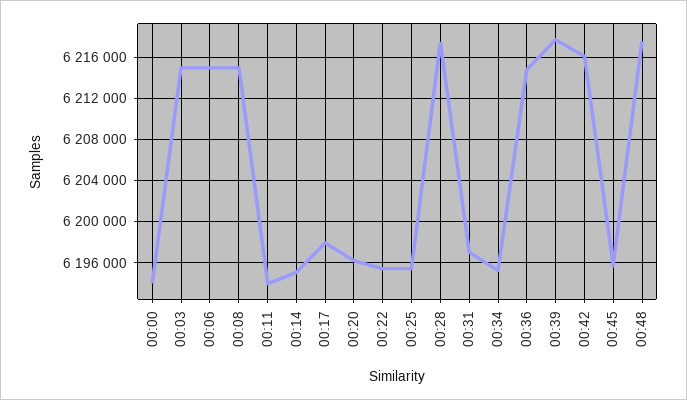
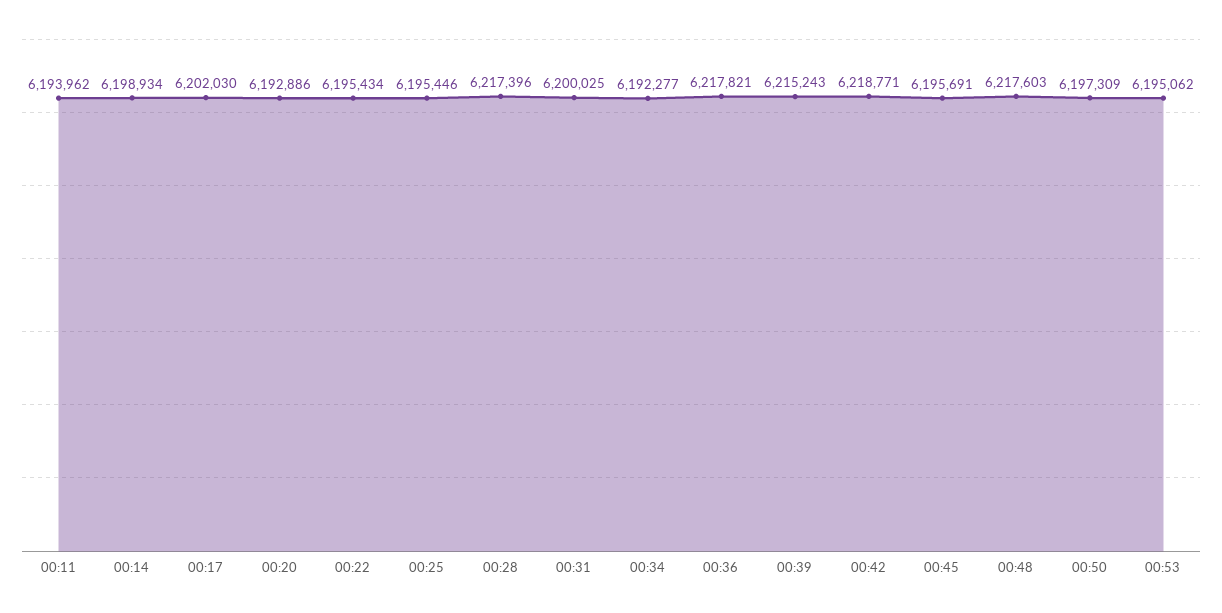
00:00: 6194000 -> none
00:03: 6215000 -> none
00:06: 6215000 -> none
00:08: 6215000 -> none
00:14: 6195000 -> 6198934
00:17: 6198000 -> 6202030
00:20: 6196000 -> 6192886
00:31: 6197000 -> 6200025
00:34: 6195000 -> 6192277
00:36: 6215000 -> 6217821
00:39: 6218000 -> 6215243
00:42: 6216000 -> 6218771
00:50: none -> 6197309
00:53: none -> 6195062

